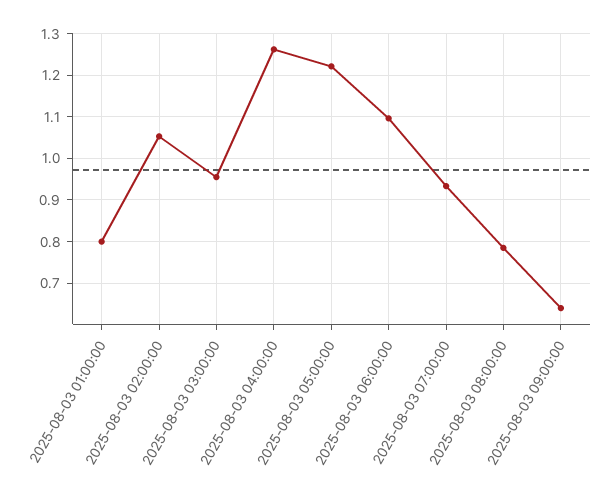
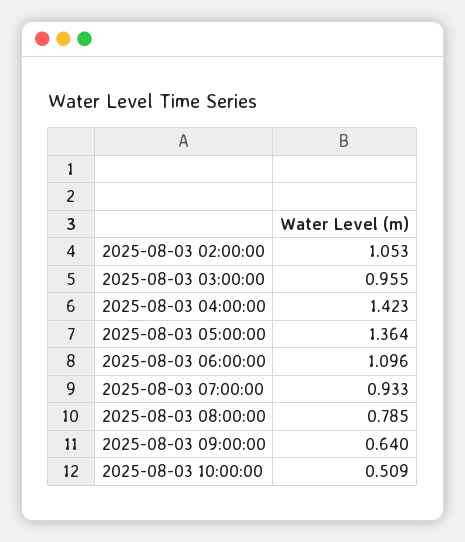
2025-08-03 01:00:00: 0.8 -> none
2025-08-03 04:00:00: 1.26 -> 1.423
2025-08-03 05:00:00: 1.22 -> 1.364
2025-08-03 10:00:00: none -> 0.509

